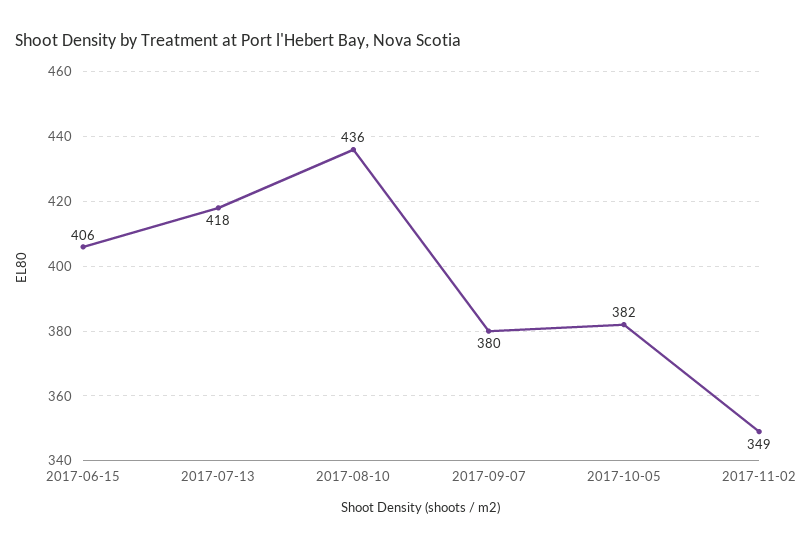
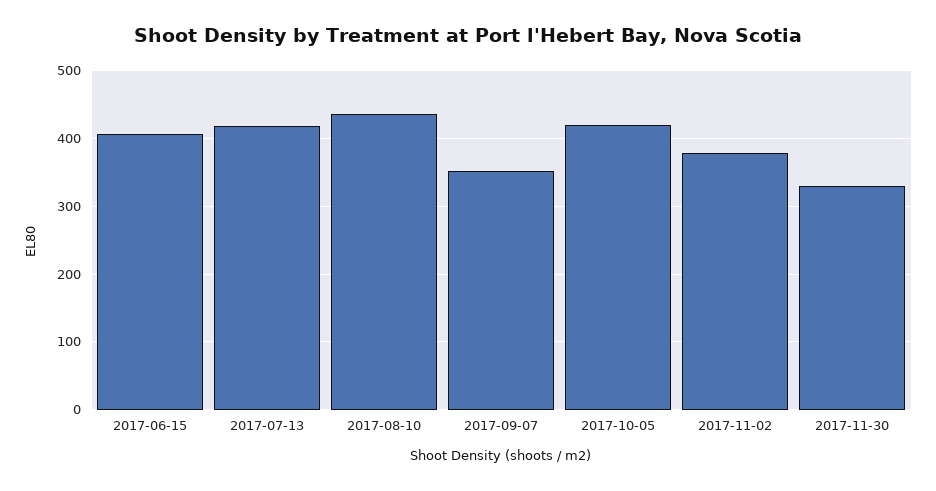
2017-09-07: 380 -> 350
2017-10-05: 382 -> 420
2017-11-02: 349 -> 380
2017-11-30: none -> 330

